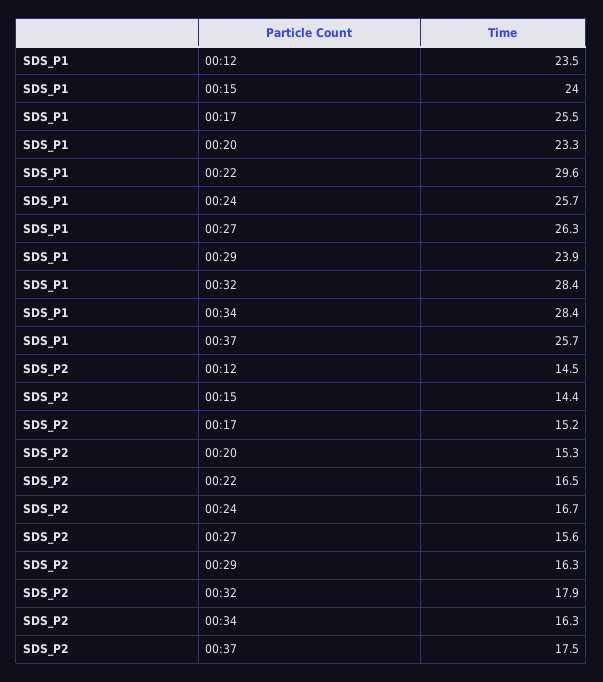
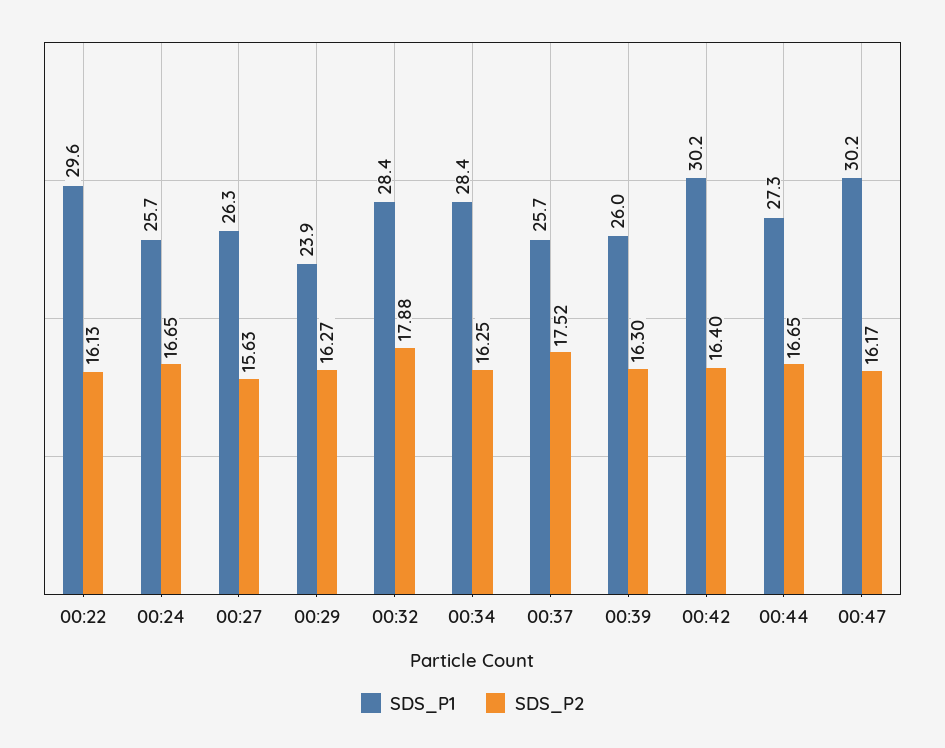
SDS_P1, 00:12: 23.5 -> none
SDS_P1, 00:15: 24 -> none
SDS_P1, 00:17: 25.5 -> none
SDS_P1, 00:20: 23.3 -> none
SDS_P2, 00:12: 14.5 -> none
SDS_P2, 00:15: 14.4 -> none
SDS_P2, 00:17: 15.2 -> none
SDS_P2, 00:20: 15.3 -> none
SDS_P2, 00:22: 16.5 -> 16.13
SDS_P1, 00:39: none -> 26
SDS_P2, 00:39: none -> 16.3
SDS_P1, 00:42: none -> 30.2
SDS_P2, 00:42: none -> 16.4
SDS_P1, 00:44: none -> 27.3
SDS_P2, 00:44: none -> 16.65
SDS_P1, 00:47: none -> 30.2
SDS_P2, 00:47: none -> 16.17

